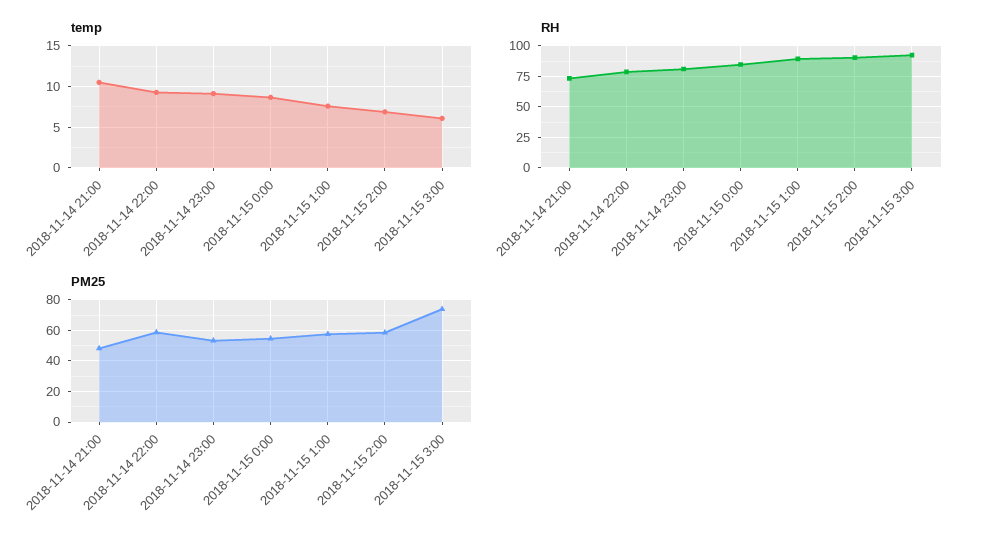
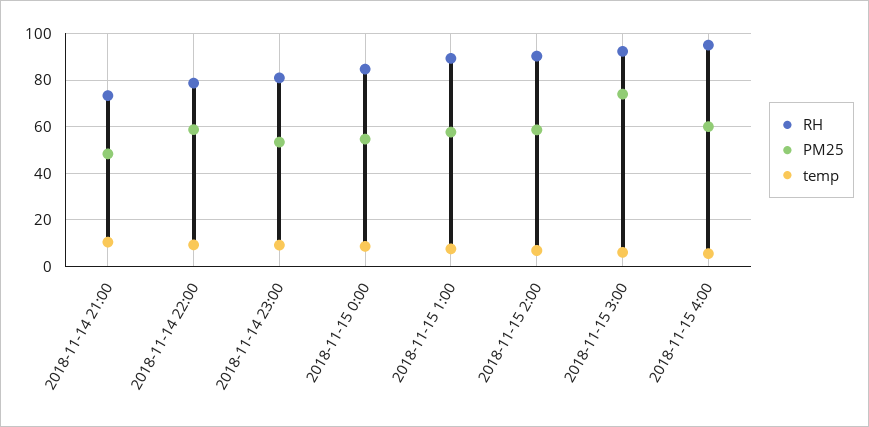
RH, 2018-11-15 4:00: none -> 95
PM25, 2018-11-15 4:00: none -> 60
temp, 2018-11-15 4:00: none -> 5

